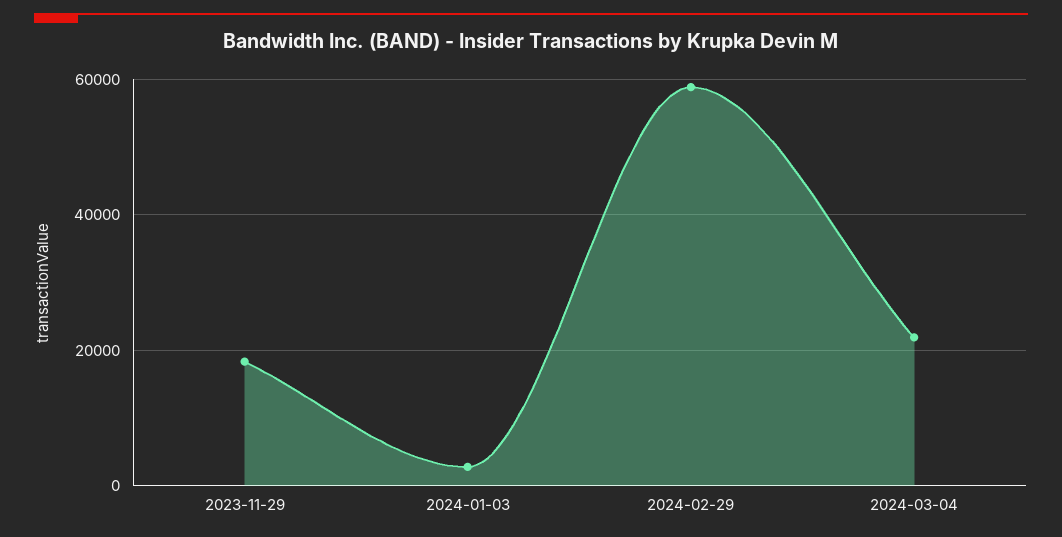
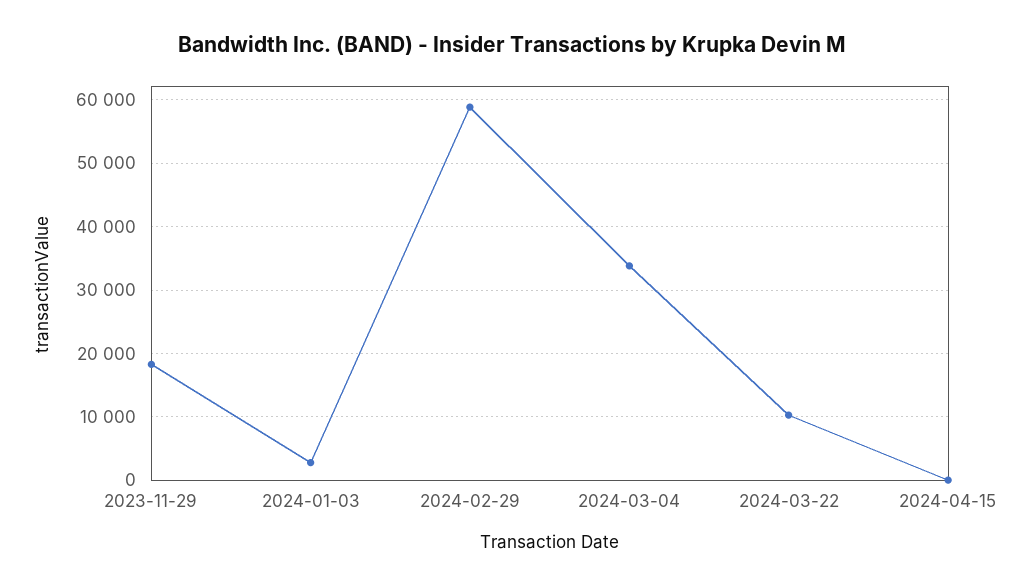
2024-03-04: 22000 -> 34000
2024-03-22: none -> 10000
2024-04-15: none -> 0

